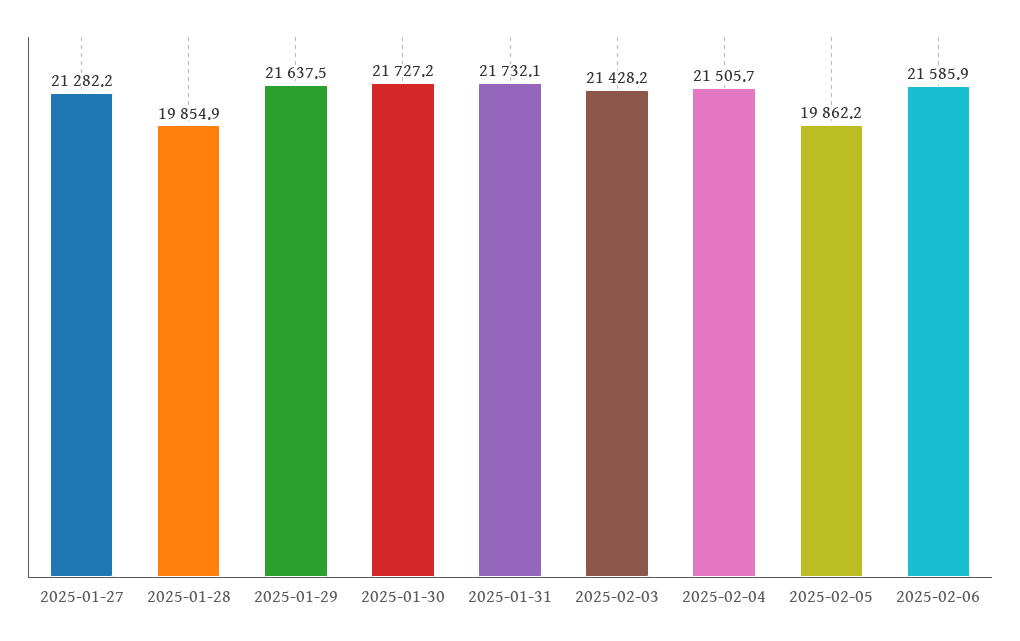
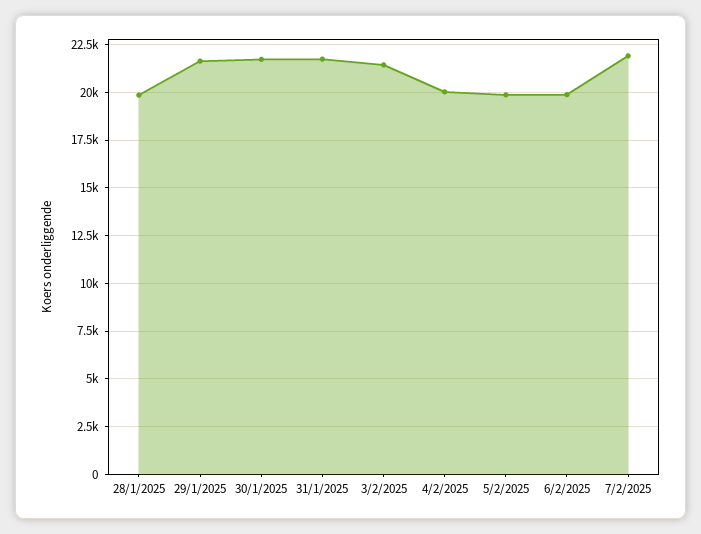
2025-01-27: 21282.2 -> none
2025-02-04: 21505.7 -> 20000
2025-02-06: 21585.9 -> 20000
7/2/2025: none -> 22000

